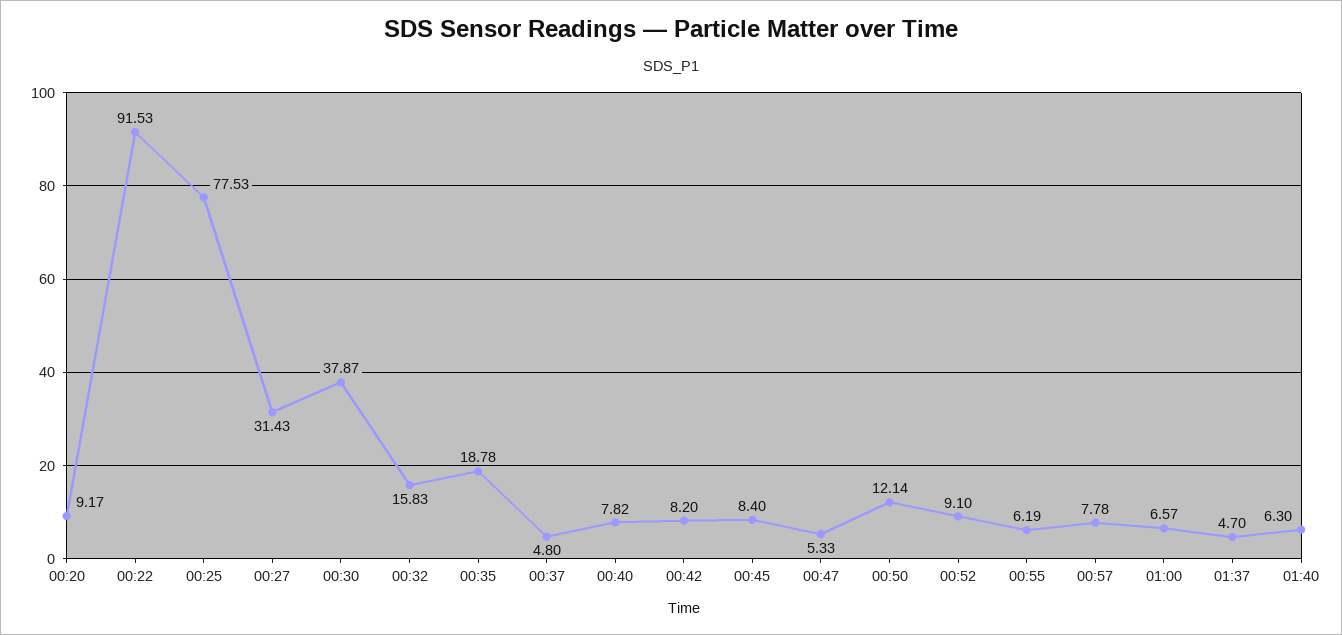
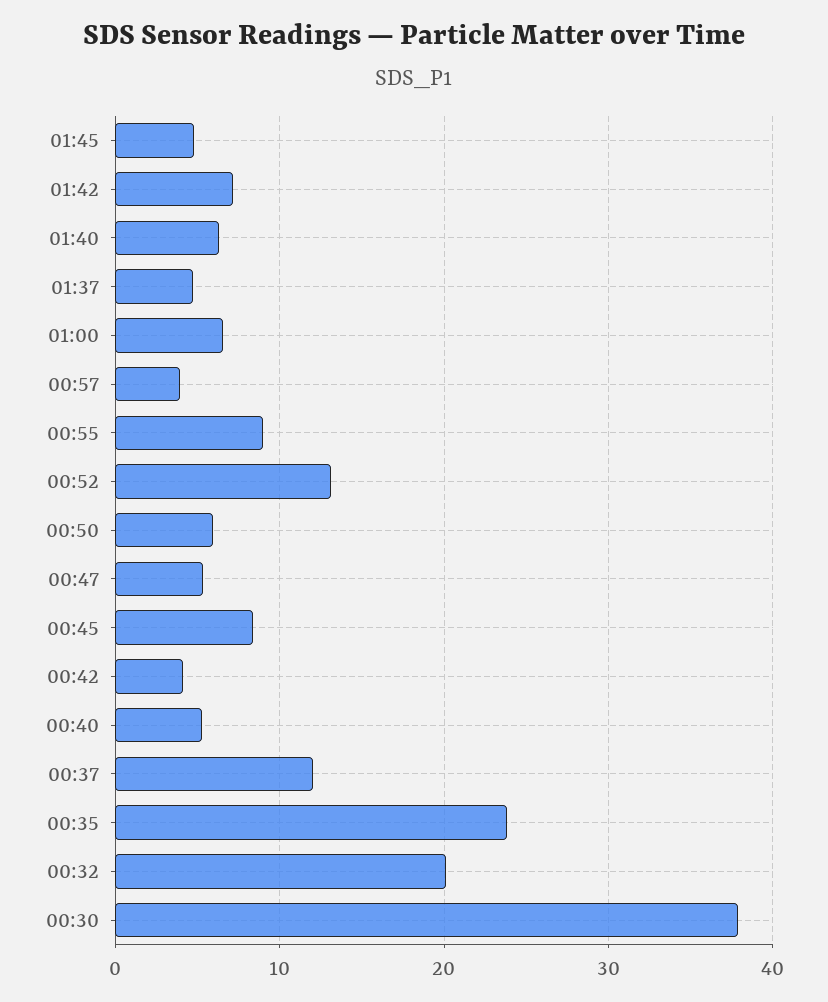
00:20: 9.17 -> none
00:22: 91.53 -> none
00:25: 77.53 -> none
00:27: 31.43 -> none
00:32: 15.83 -> 20
00:35: 18.78 -> 24
00:37: 4.8 -> 12
00:40: 7.82 -> 5
00:42: 8.2 -> 4
00:50: 12.14 -> 6
00:52: 9.1 -> 13
00:55: 6.19 -> 9
00:57: 7.78 -> 4
01:45: none -> 5
01:42: none -> 7

